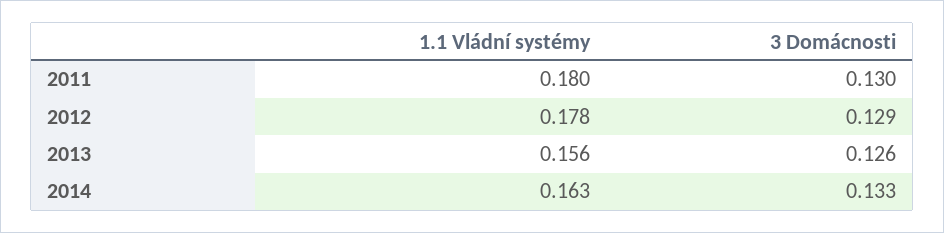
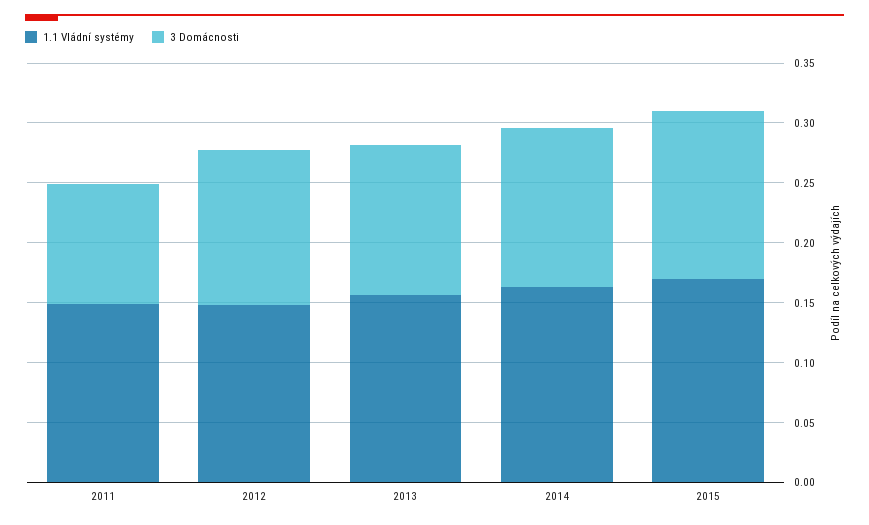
1.1 Vládní systémy, 2011: 0.18 -> 0.15
3 Domácnosti, 2011: 0.13 -> 0.1
1.1 Vládní systémy, 2012: 0.178 -> 0.15
1.1 Vládní systémy, 2015: none -> 0.17
3 Domácnosti, 2015: none -> 0.14

